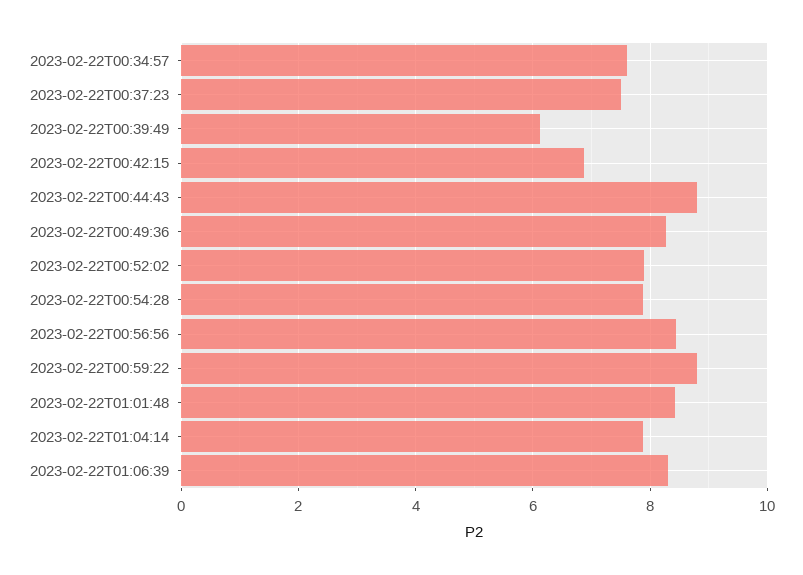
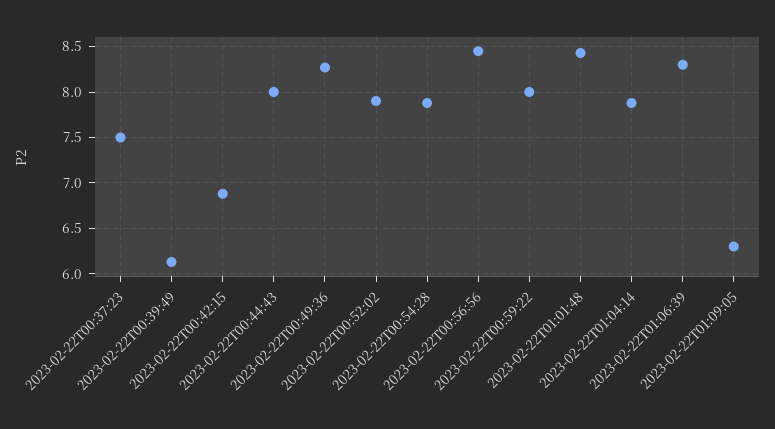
2023-02-22T00:34:57: 7.6 -> none
2023-02-22T00:44:43: 8.8 -> 8
2023-02-22T00:59:22: 8.8 -> 8
2023-02-22T01:09:05: none -> 6.3

